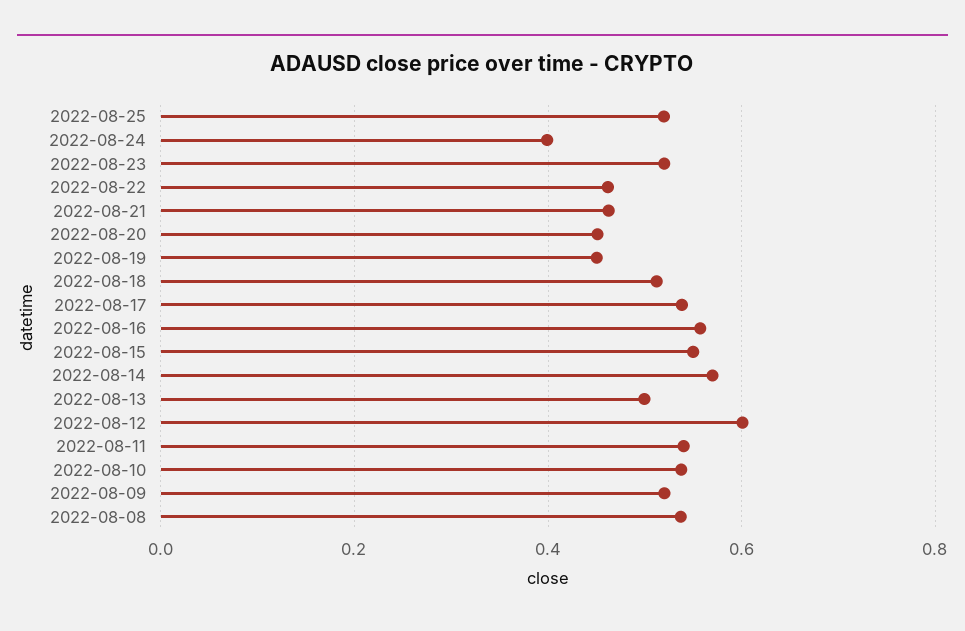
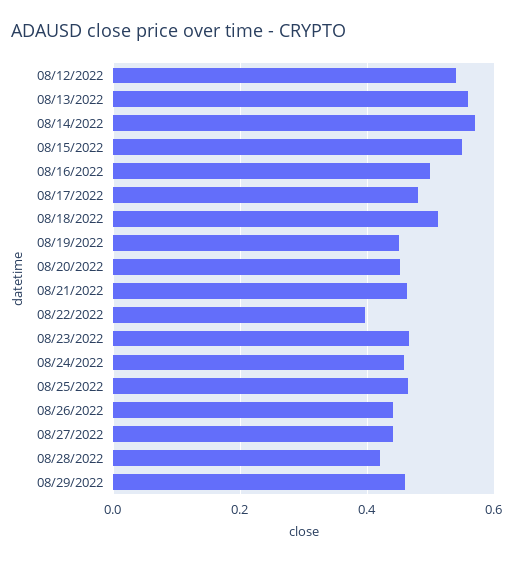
2022-08-25: 0.52 -> 0.46
2022-08-24: 0.4 -> 0.46
2022-08-23: 0.52 -> 0.46
2022-08-22: 0.46 -> 0.4
2022-08-17: 0.54 -> 0.48
2022-08-16: 0.56 -> 0.5
2022-08-13: 0.5 -> 0.56
2022-08-12: 0.6 -> 0.54
2022-08-11: 0.54 -> none
2022-08-10: 0.54 -> none
2022-08-09: 0.52 -> none
2022-08-08: 0.54 -> none
08/26/2022: none -> 0.44
08/27/2022: none -> 0.44
08/28/2022: none -> 0.42
08/29/2022: none -> 0.46

